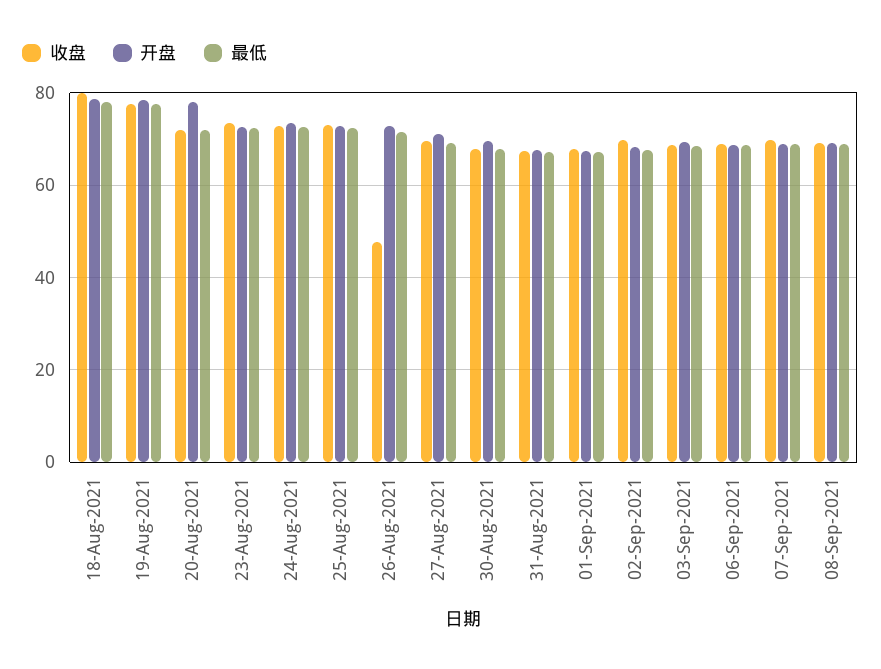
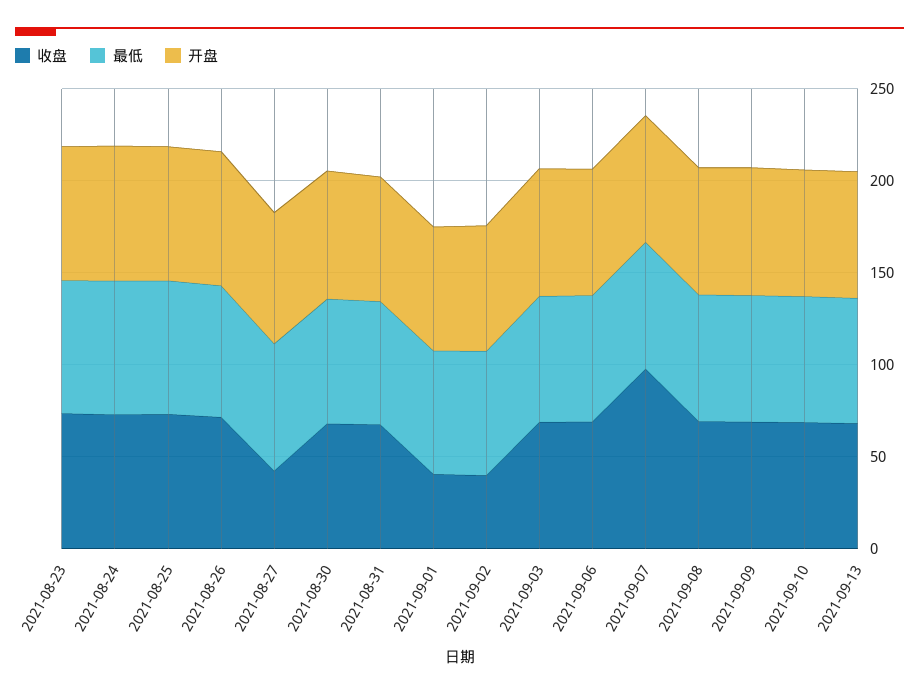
收盘, 18-Aug-2021: 80 -> none
开盘, 18-Aug-2021: 78 -> none
最低, 18-Aug-2021: 78 -> none
收盘, 19-Aug-2021: 78 -> none
开盘, 19-Aug-2021: 78 -> none
最低, 19-Aug-2021: 78 -> none
收盘, 20-Aug-2021: 72 -> none
开盘, 20-Aug-2021: 78 -> none
最低, 20-Aug-2021: 72 -> none
收盘, 26-Aug-2021: 48 -> 70
收盘, 27-Aug-2021: 70 -> 40
收盘, 01-Sep-2021: 68 -> 40
收盘, 02-Sep-2021: 70 -> 40
收盘, 07-Sep-2021: 70 -> 100
收盘, 2021-09-09: none -> 70
最低, 2021-09-09: none -> 70
开盘, 2021-09-09: none -> 70
收盘, 2021-09-10: none -> 70
最低, 2021-09-10: none -> 70
开盘, 2021-09-10: none -> 70
收盘, 2021-09-13: none -> 70
最低, 2021-09-13: none -> 70
开盘, 2021-09-13: none -> 70

